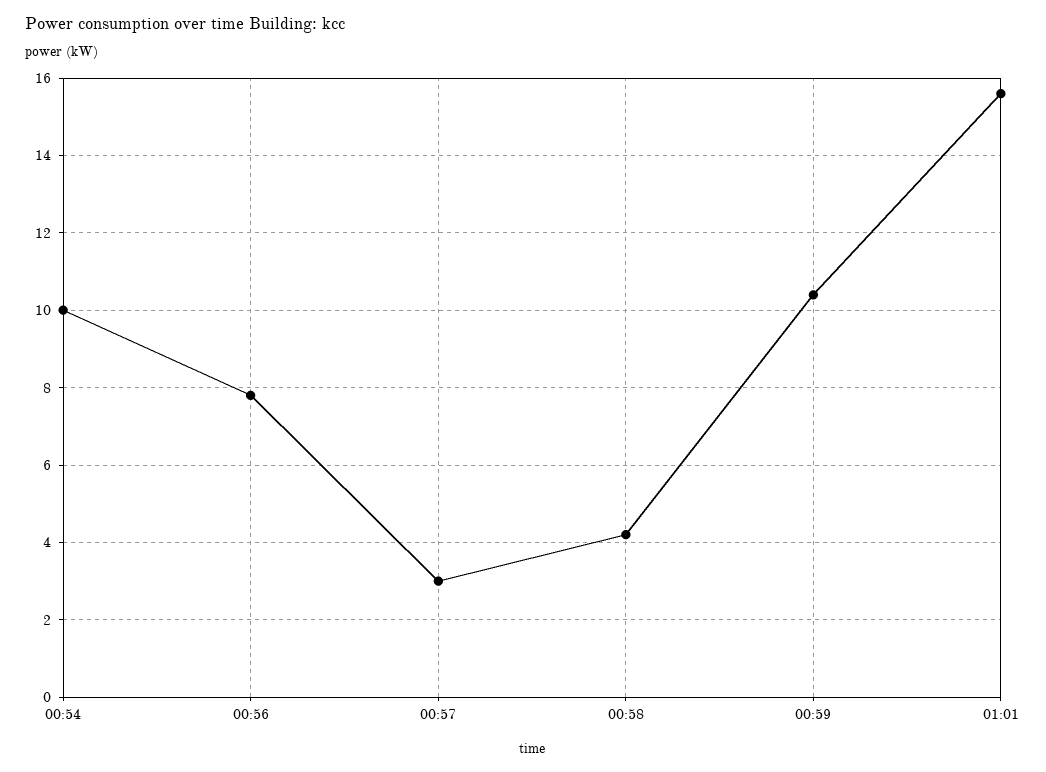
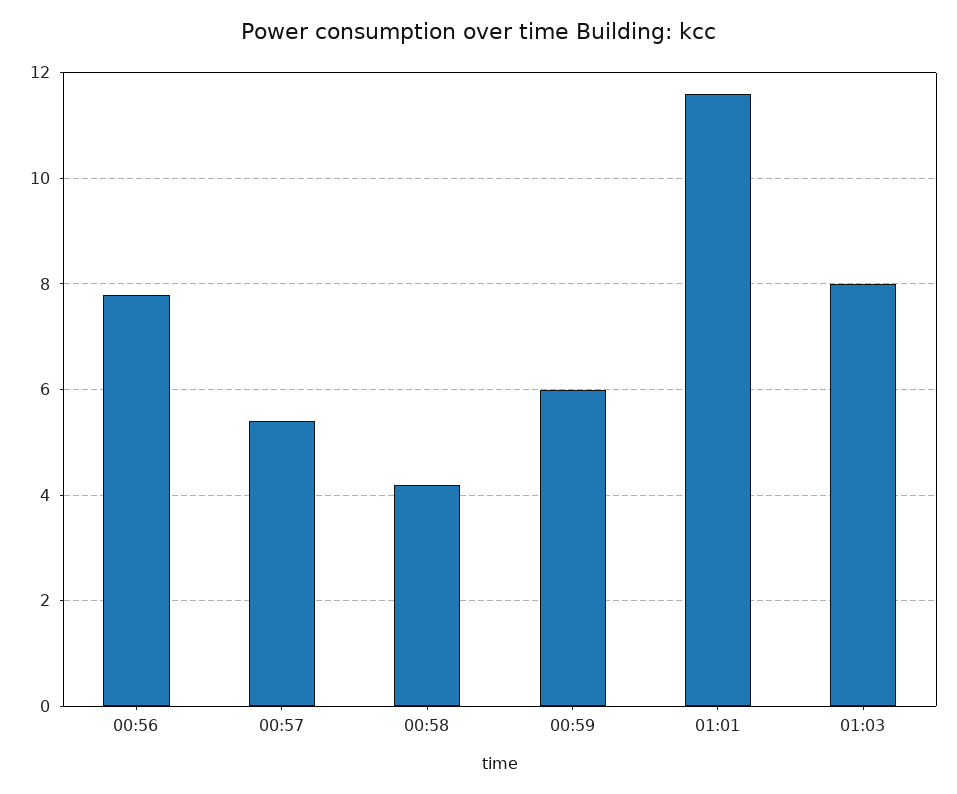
00:54: 10 -> none
00:57: 3 -> 5.5
00:59: 10.5 -> 6
01:01: 15.5 -> 11.5
01:03: none -> 8

